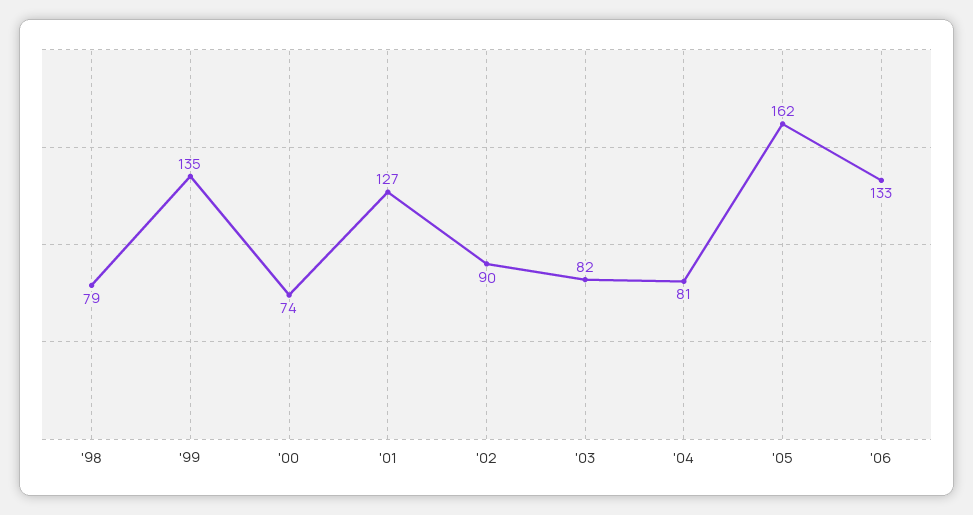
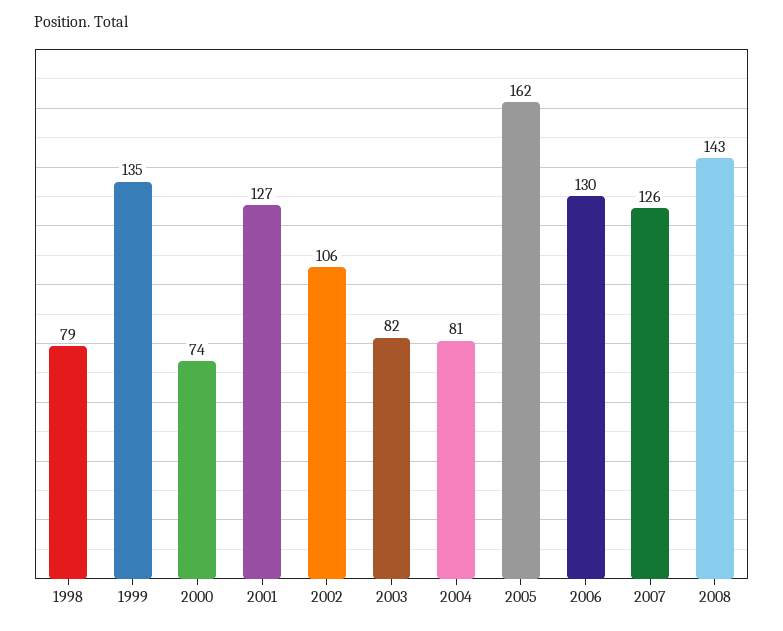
'02: 90 -> 106
'06: 133 -> 130
2007: none -> 126
2008: none -> 143

